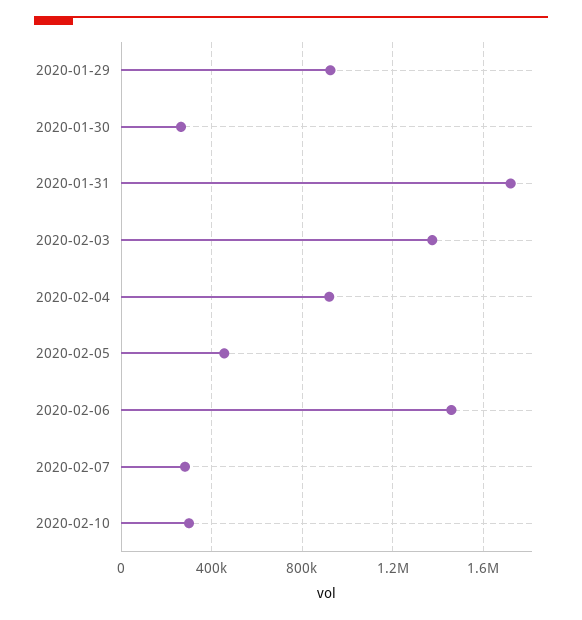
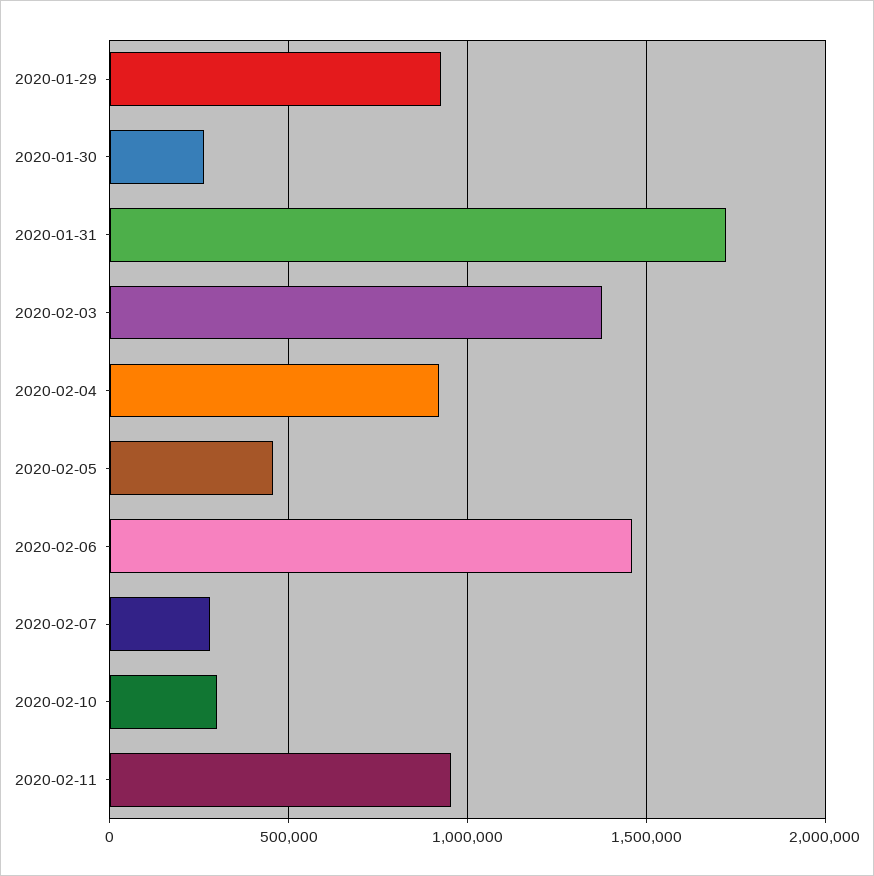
2020-02-11: none -> 950000

